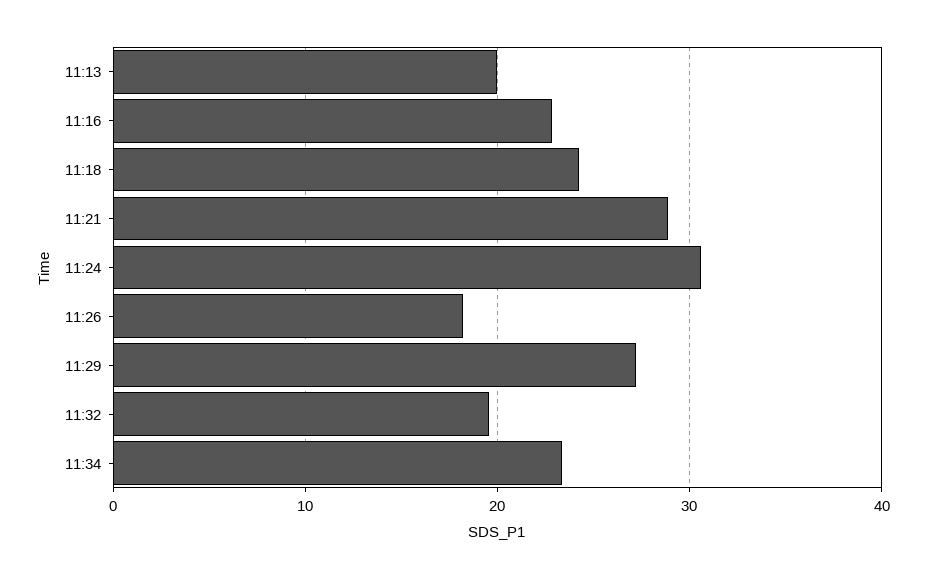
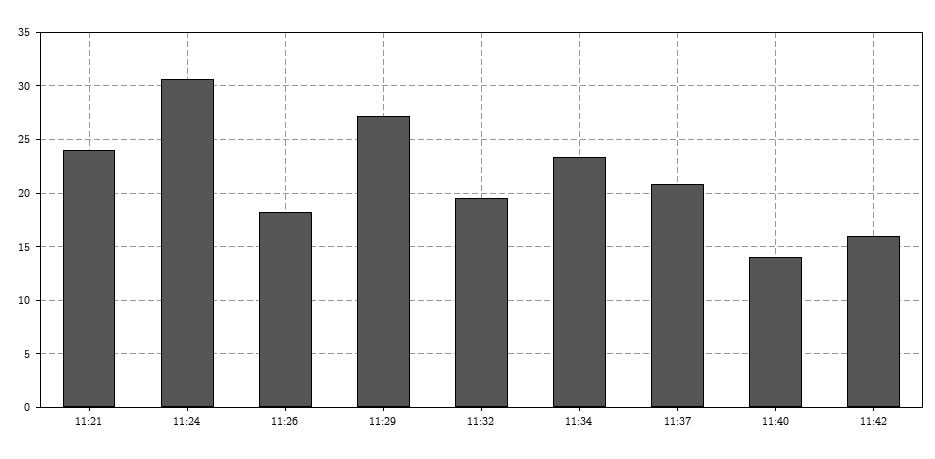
11:13: 20 -> none
11:16: 23 -> none
11:18: 24 -> none
11:21: 29 -> 24
11:37: none -> 21
11:40: none -> 14
11:42: none -> 16

